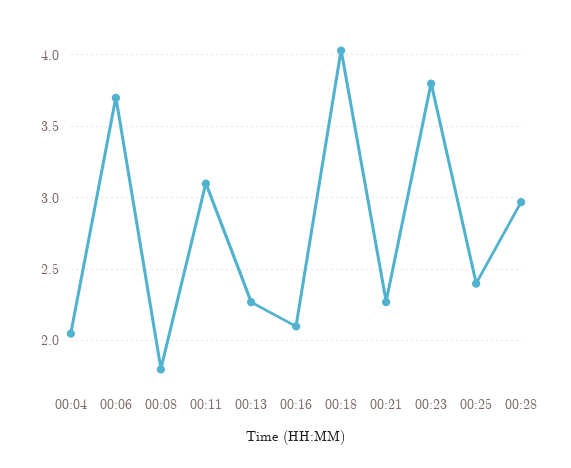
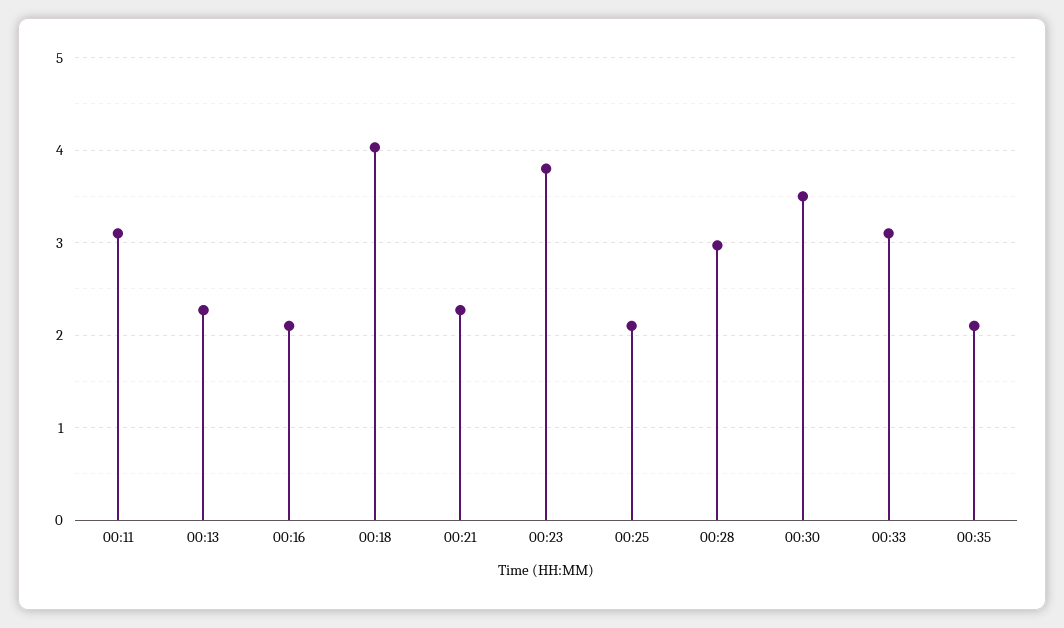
00:04: 2.05 -> none
00:06: 3.7 -> none
00:08: 1.8 -> none
00:25: 2.4 -> 2.1
00:30: none -> 3.5
00:33: none -> 3.1
00:35: none -> 2.1

